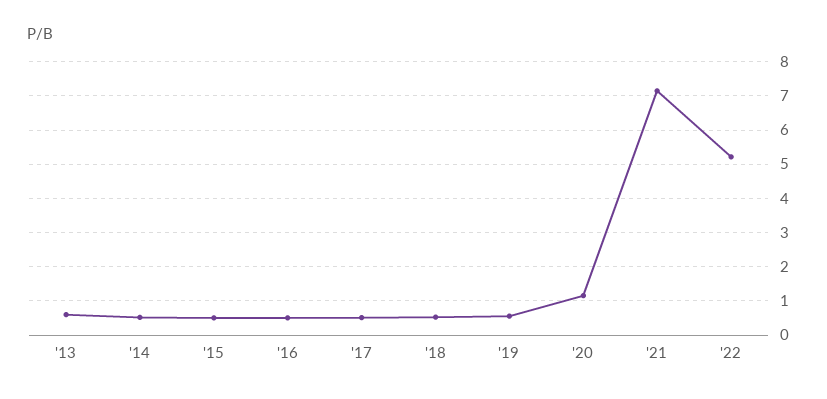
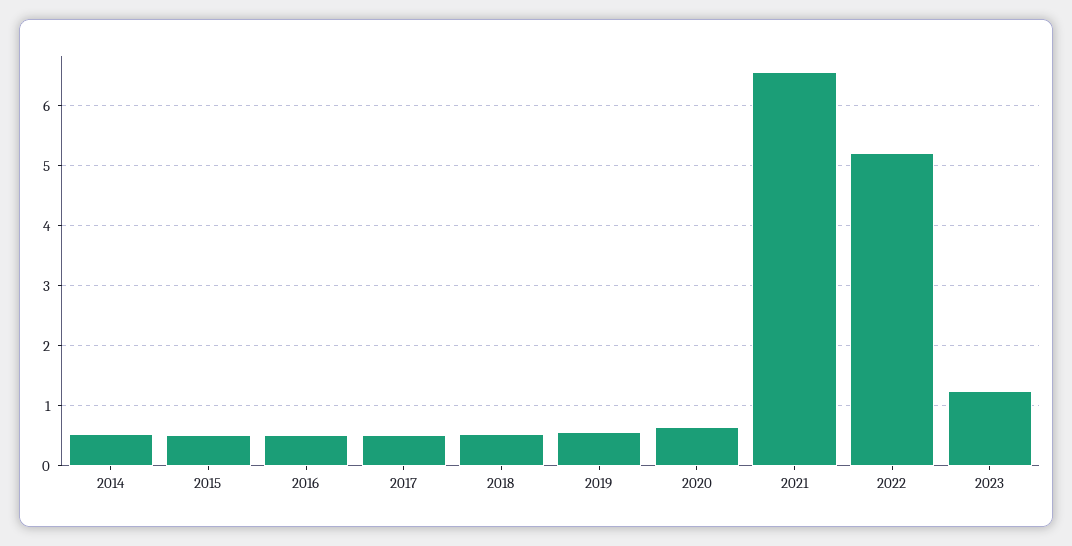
'13: 0.6 -> none
'20: 1.2 -> 0.6
'21: 7.2 -> 6.6
2023: none -> 1.2

